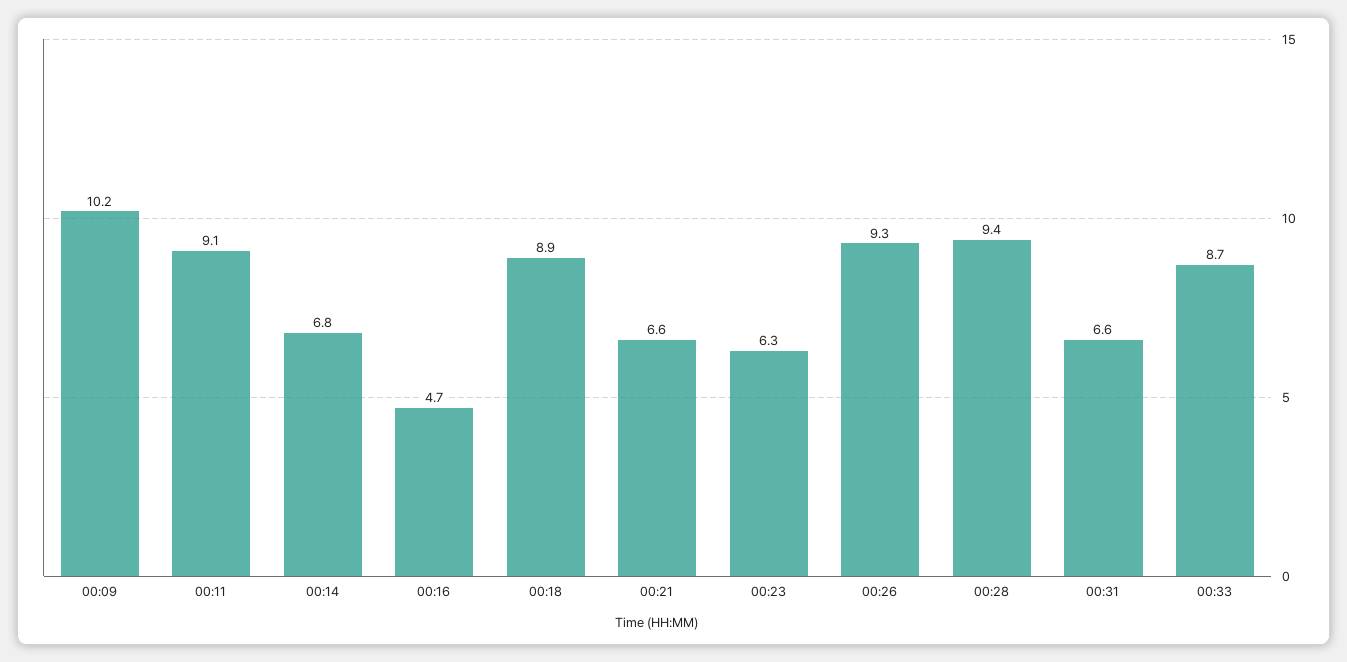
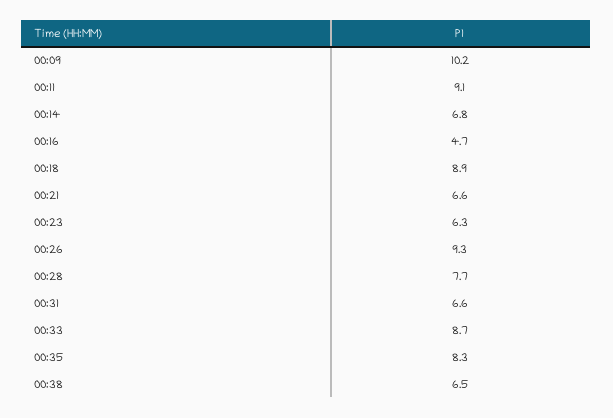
00:28: 9.4 -> 7.7
00:35: none -> 8.3
00:38: none -> 6.5

